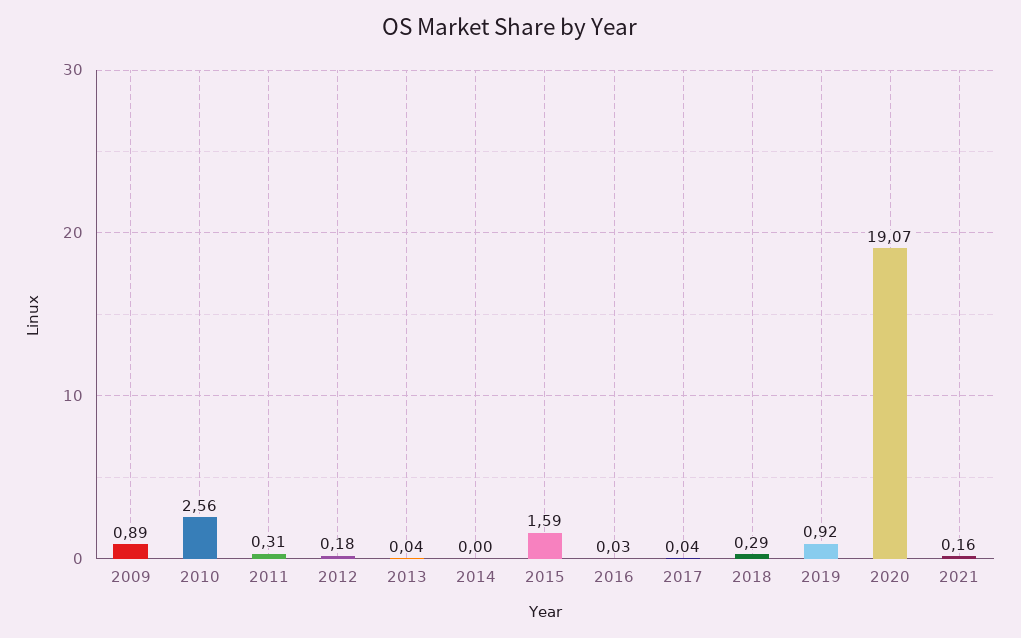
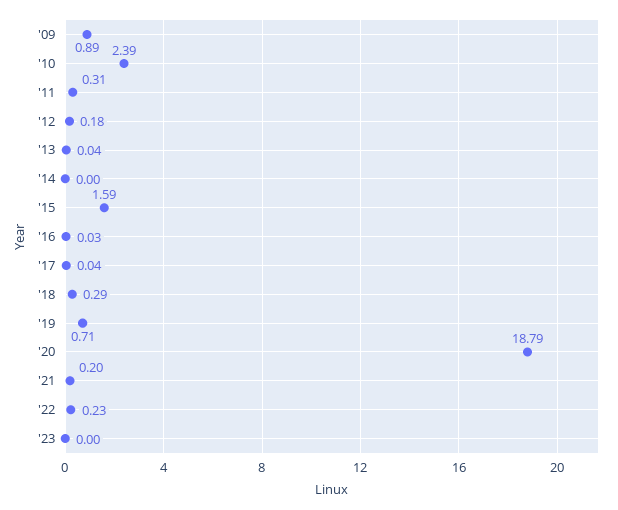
2010: 2.56 -> 2.39
2019: 0.92 -> 0.71
2020: 19.07 -> 18.79
2021: 0.16 -> 0.2
'22: none -> 0.23
'23: none -> 0

